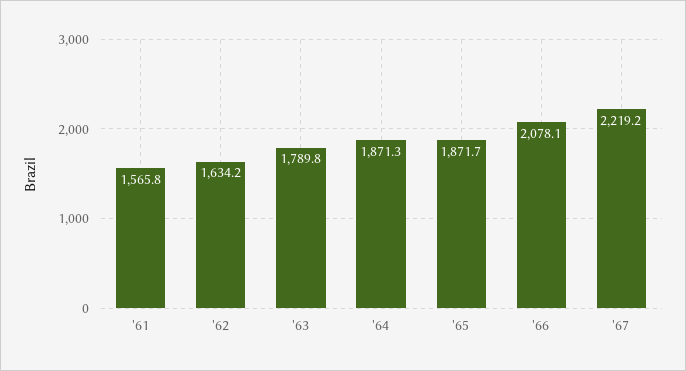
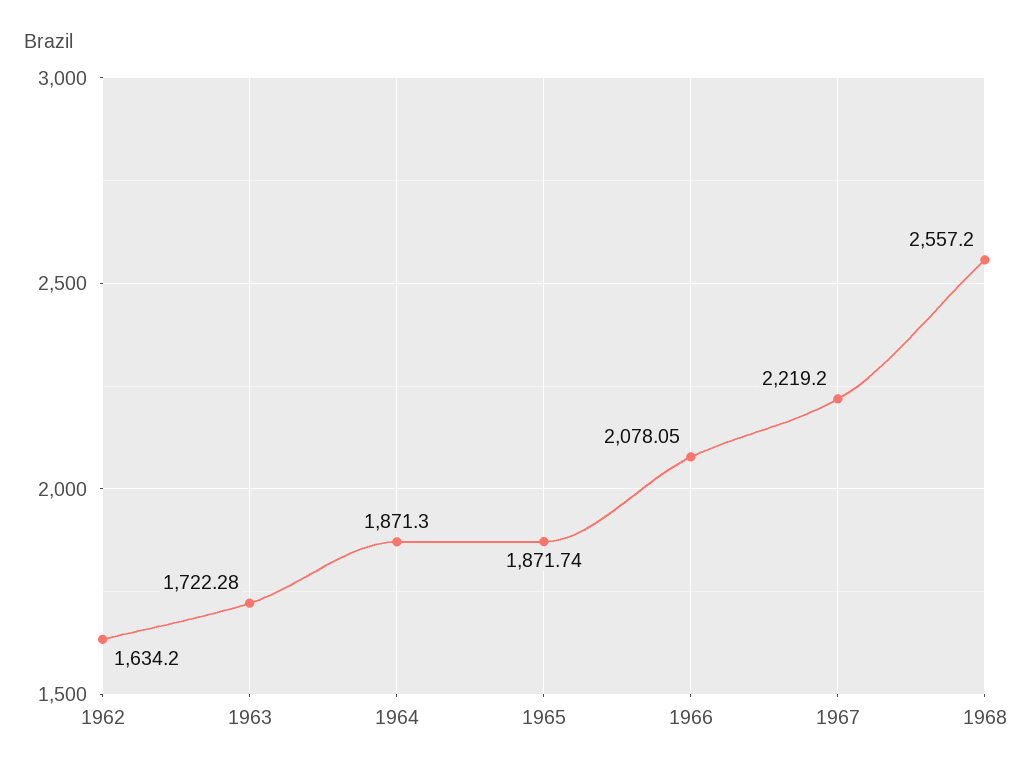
'61: 1565.8 -> none
'63: 1789.8 -> 1722.28
1968: none -> 2557.2

